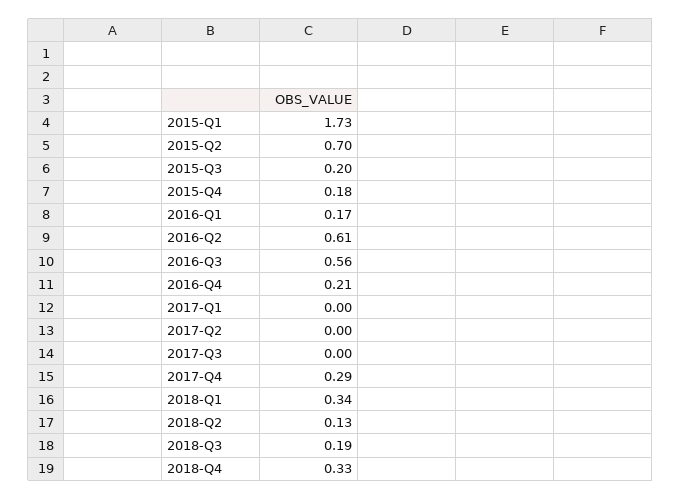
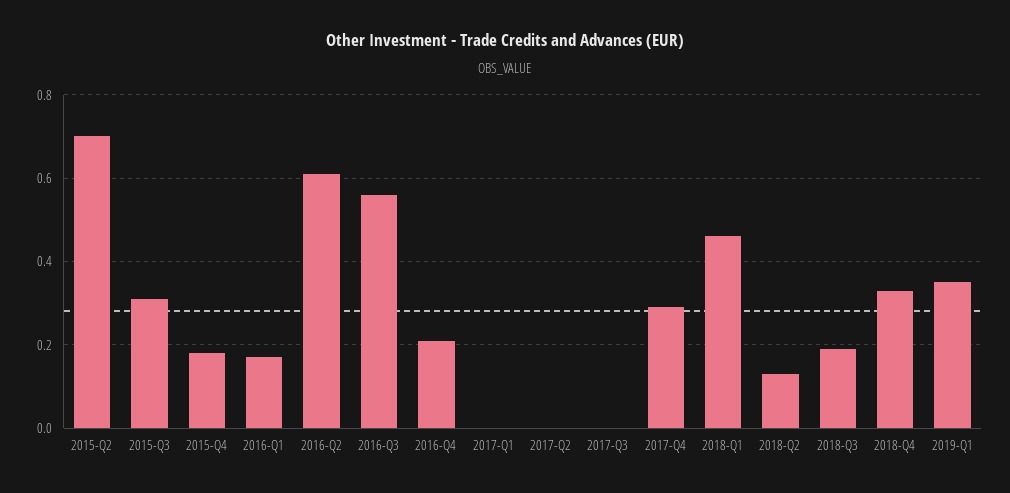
2015-Q1: 1.73 -> none
2015-Q3: 0.2 -> 0.3
2018-Q1: 0.34 -> 0.45
2019-Q1: none -> 0.35

